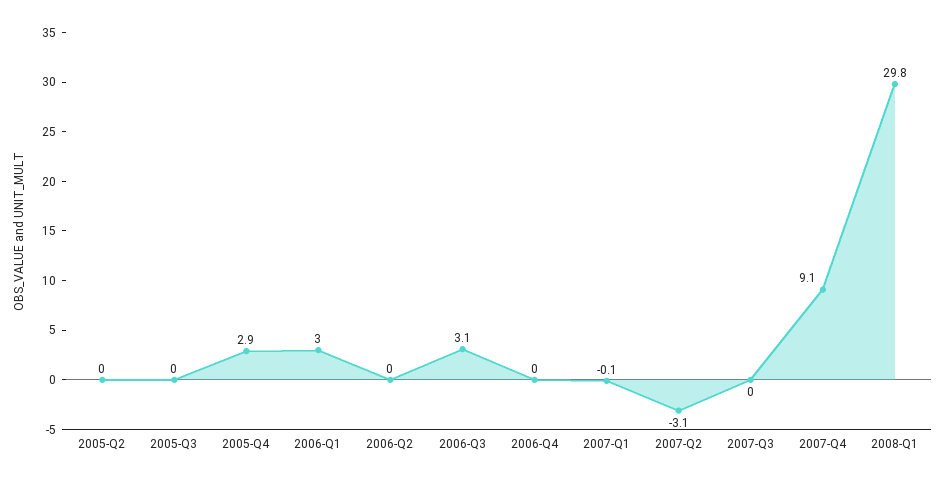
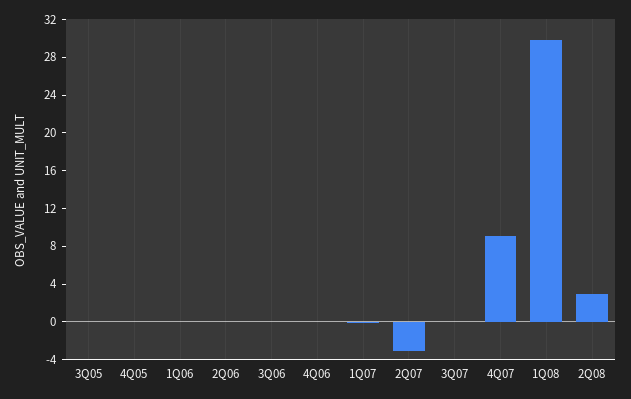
2005-Q2: 0 -> none
2005-Q4: 2.9 -> 0
2006-Q1: 3 -> 0
2006-Q3: 3.1 -> 0
2Q08: none -> 3

